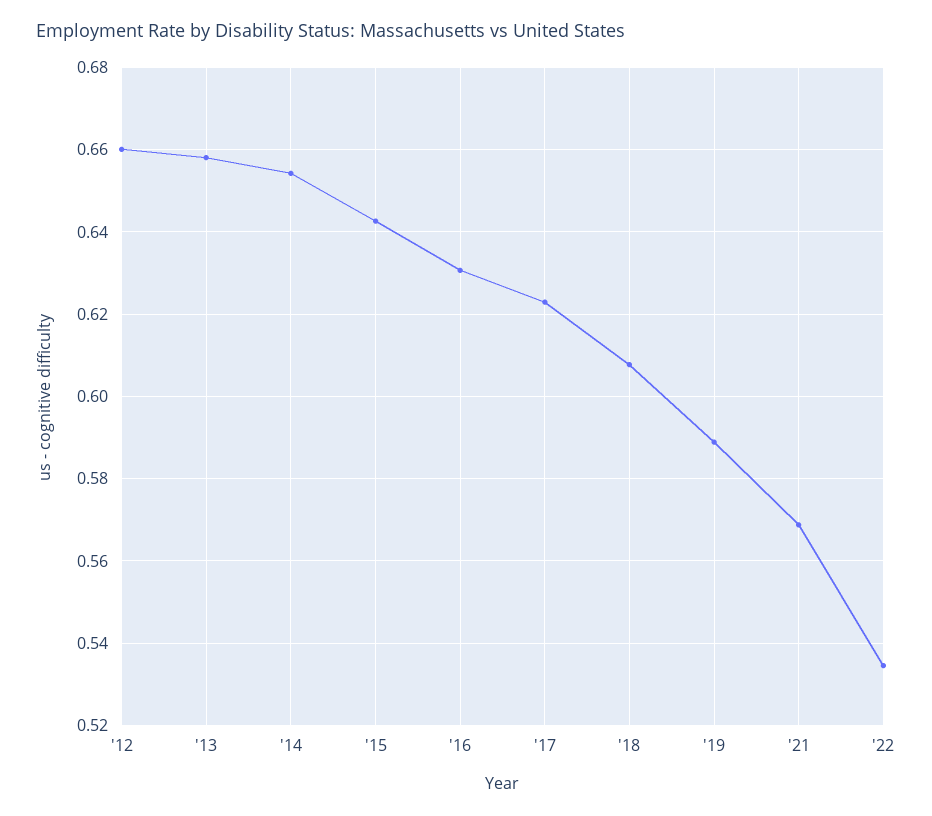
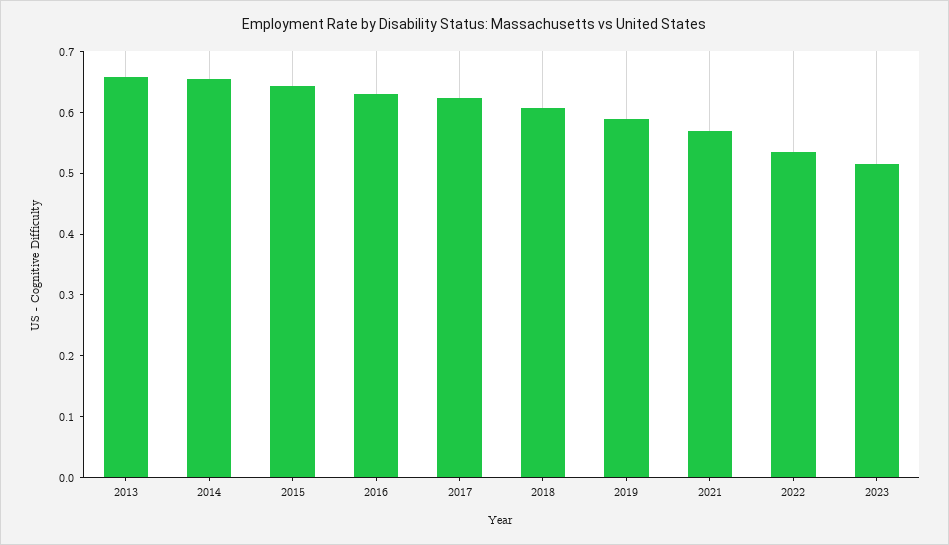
'12: 0.66 -> none
2023: none -> 0.52

